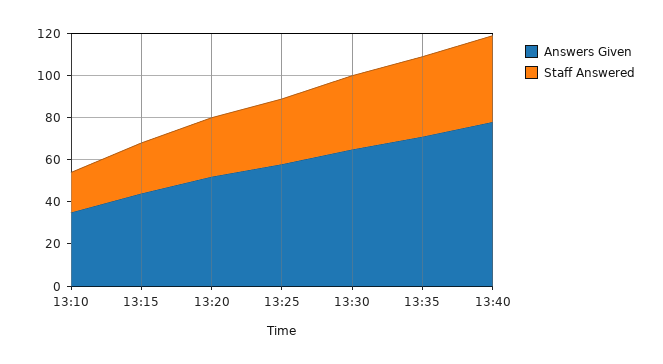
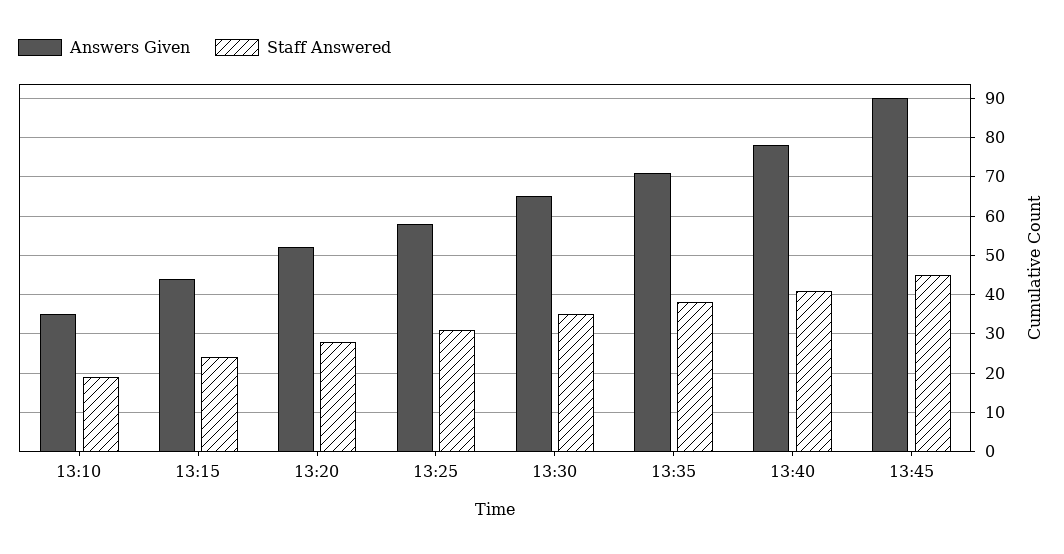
Answers Given, 13:45: none -> 90
Staff Answered, 13:45: none -> 45

